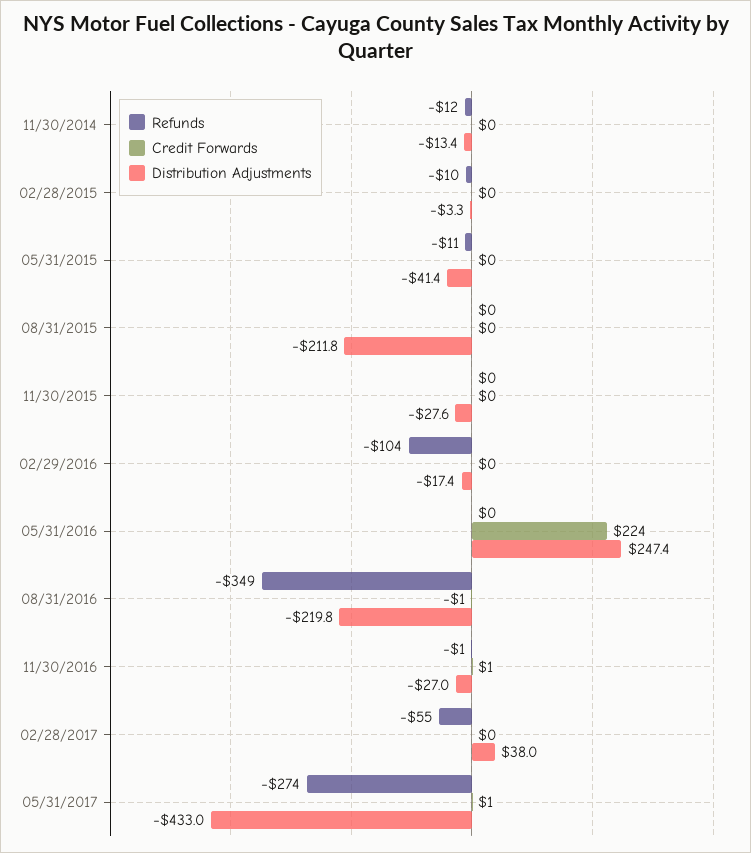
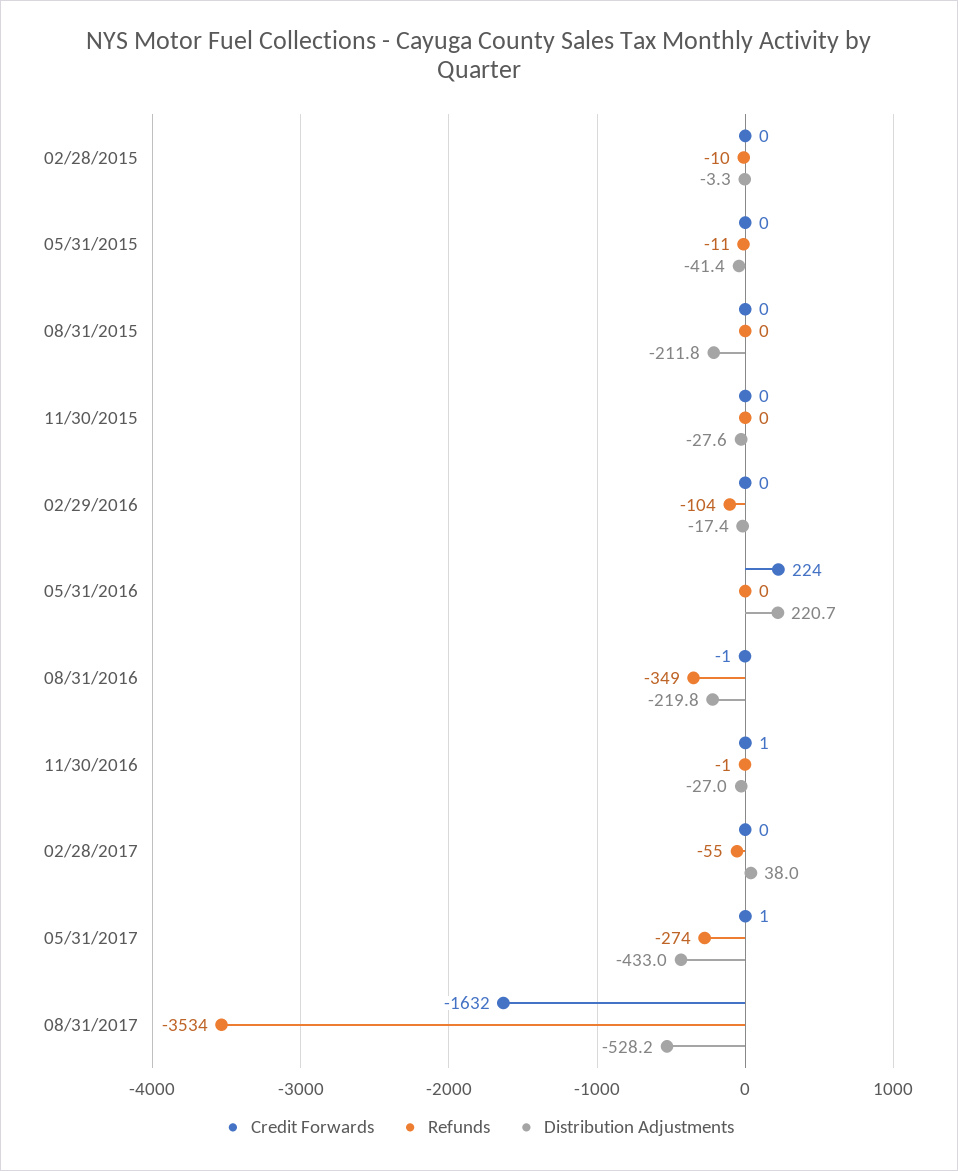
Refunds, 11/30/2014: -12 -> none
Credit Forwards, 11/30/2014: 0 -> none
Distribution Adjustments, 11/30/2014: -13.4 -> none
Distribution Adjustments, 05/31/2016: 247.4 -> 220.7
Credit Forwards, 08/31/2017: none -> -1632
Refunds, 08/31/2017: none -> -3534
Distribution Adjustments, 08/31/2017: none -> -528.2

